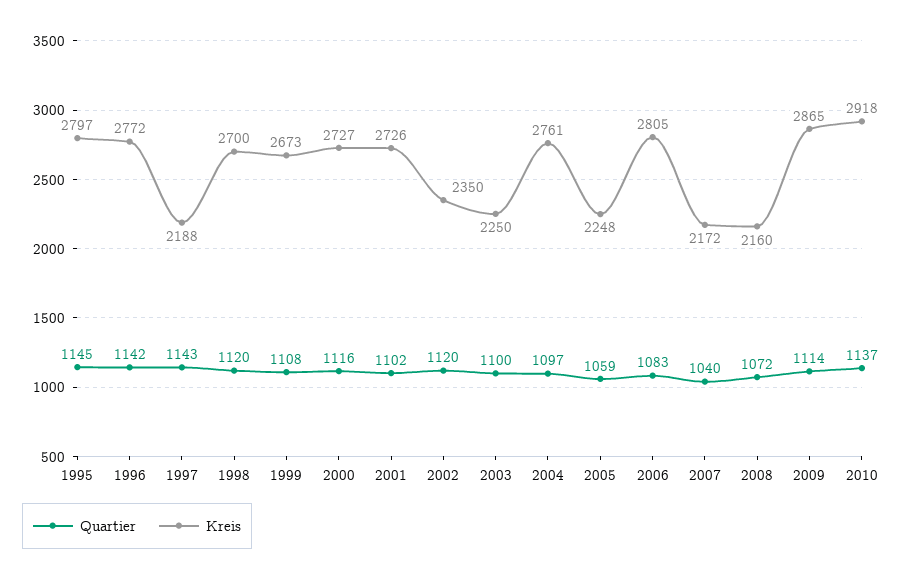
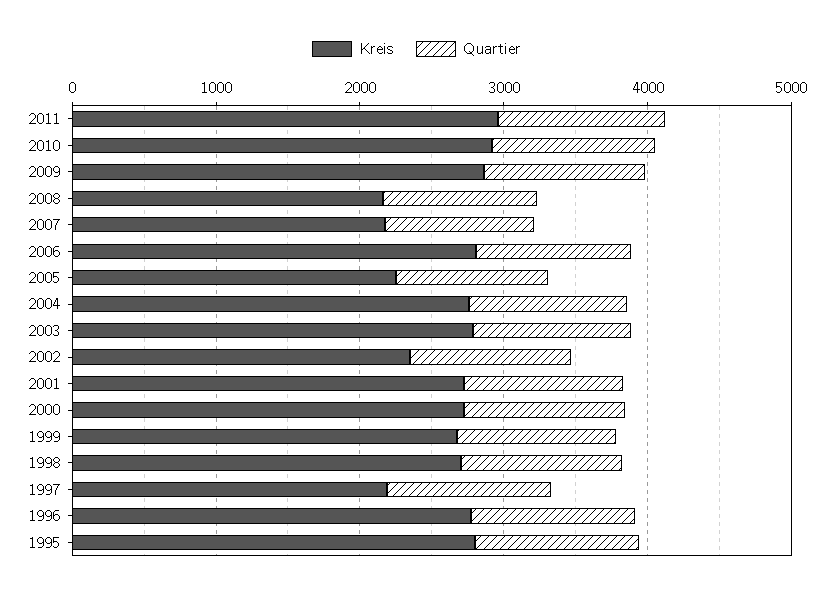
Kreis, 2003: 2250 -> 2800
Kreis, 2011: none -> 3000
Quartier, 2011: none -> 1200

